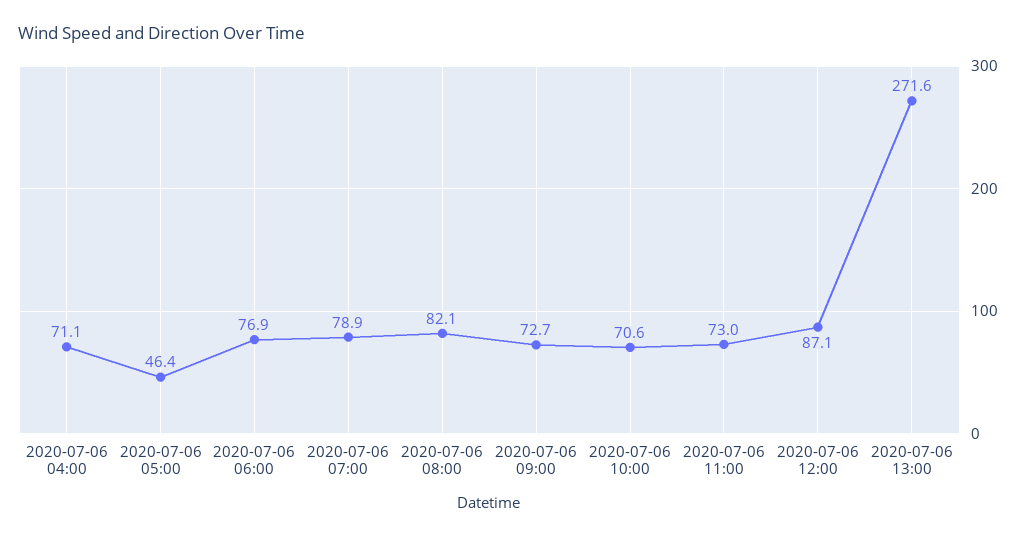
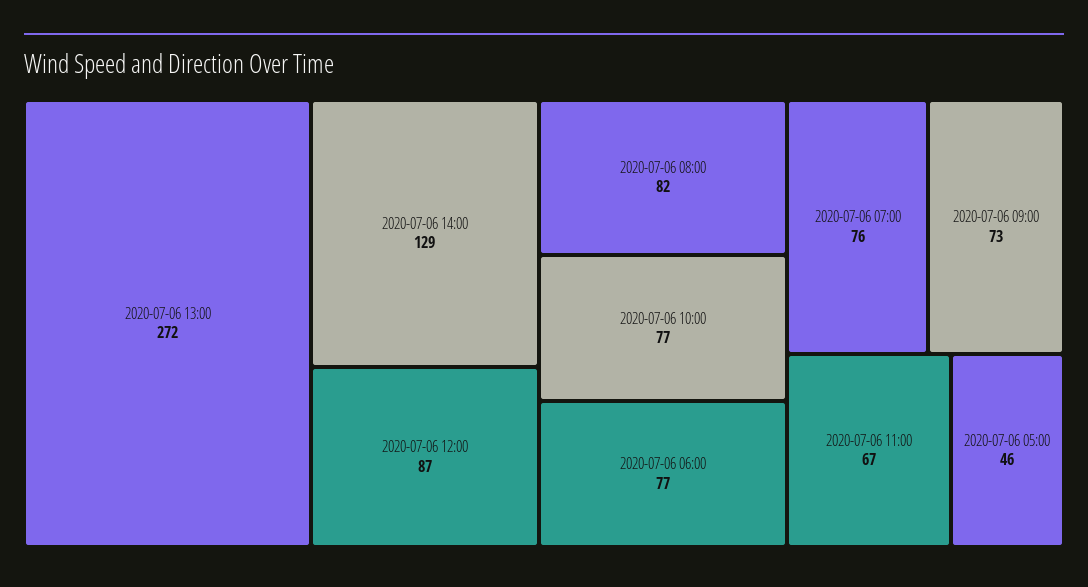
2020-07-06 04:00: 71.1 -> none
2020-07-06 07:00: 78.9 -> 76
2020-07-06 10:00: 70.6 -> 77
2020-07-06 11:00: 73 -> 67
2020-07-06 14:00: none -> 129

